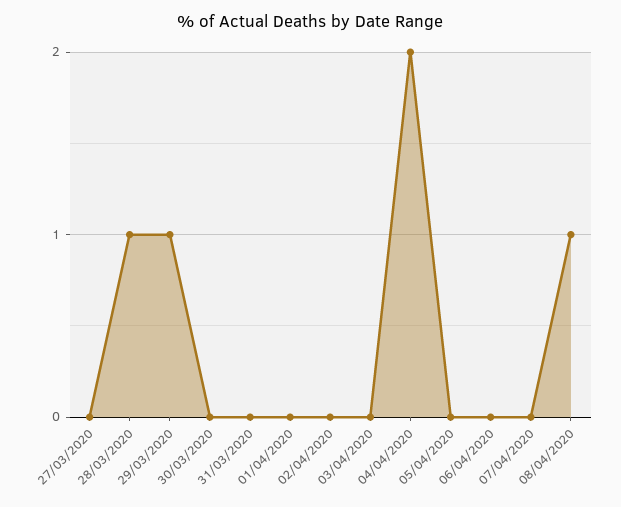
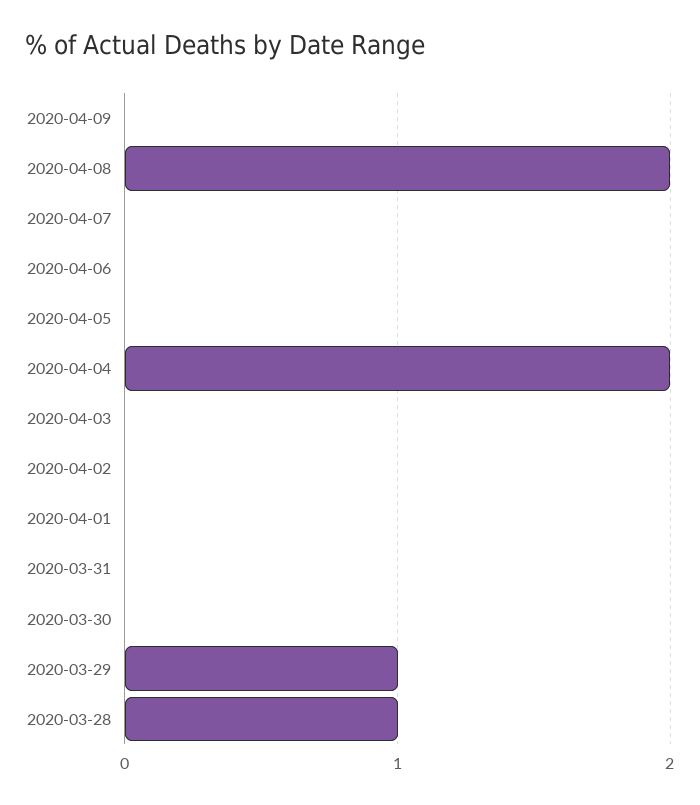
27/03/2020: 0 -> none
08/04/2020: 1 -> 2
2020-04-09: none -> 0

